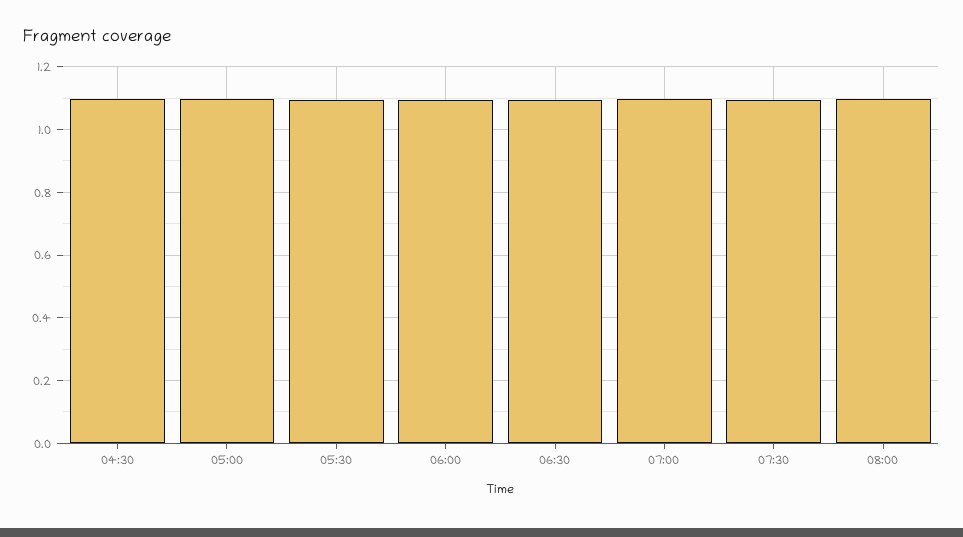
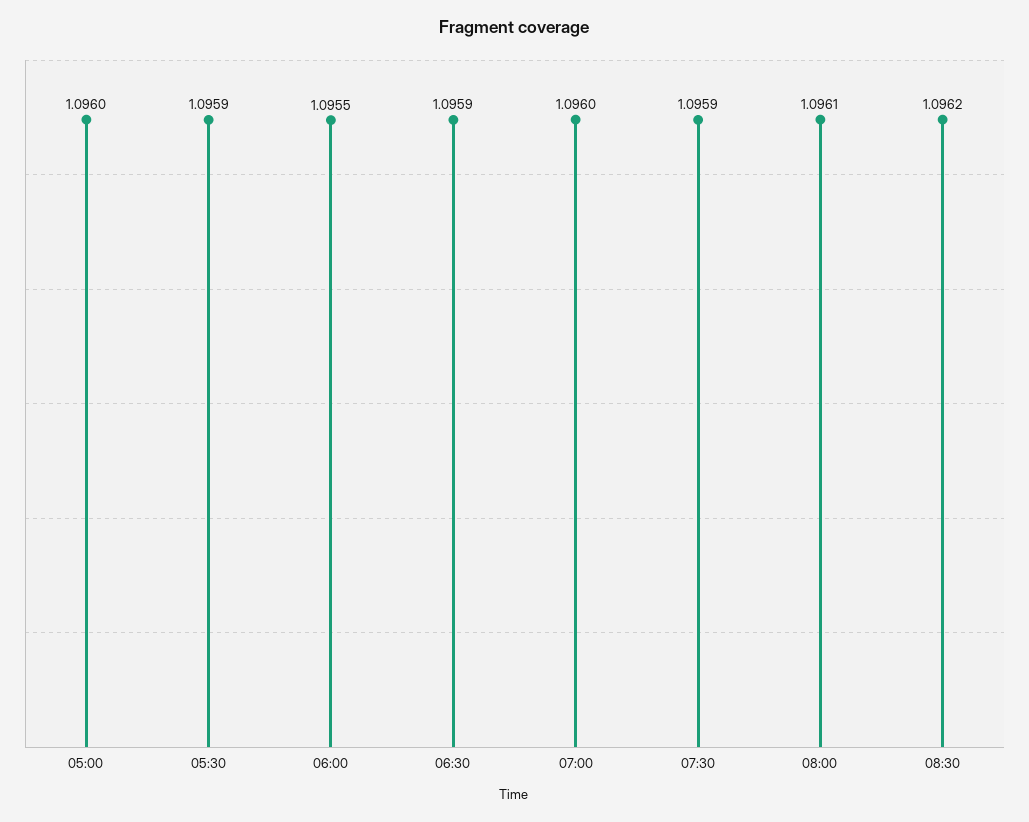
04:30: 1.1 -> none
08:30: none -> 1.0962

